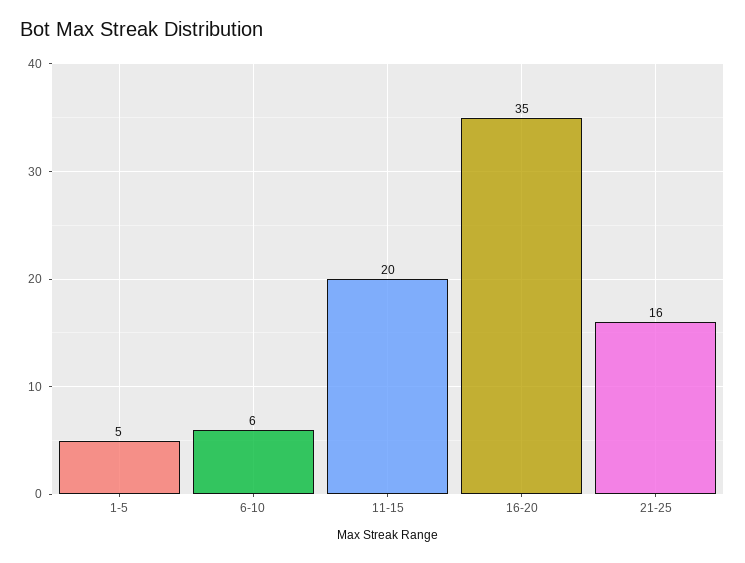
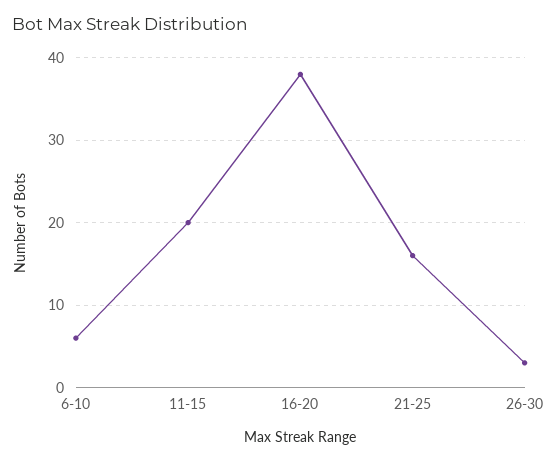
1-5: 5 -> none
16-20: 35 -> 38
26-30: none -> 3

